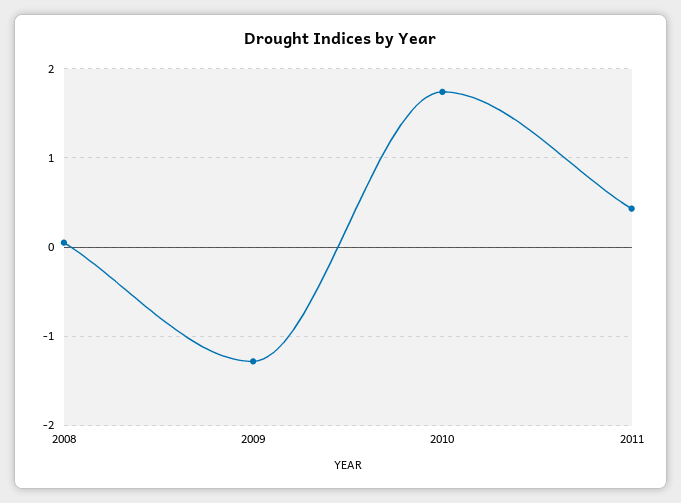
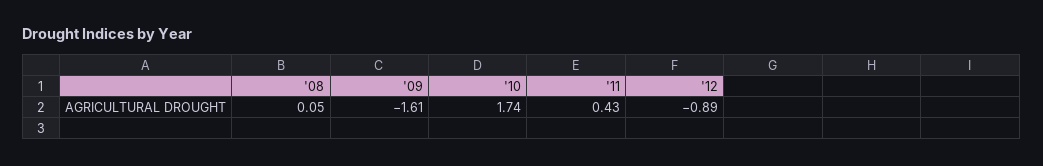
2009: -1.3 -> -1.61
'12: none -> -0.89

